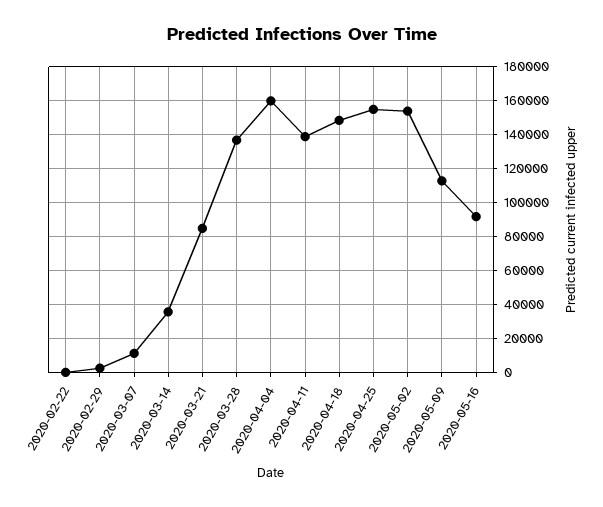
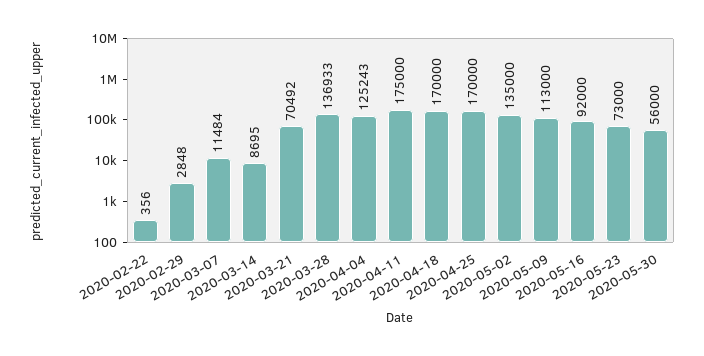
2020-03-14: 35000 -> 8695
2020-03-21: 85000 -> 70492
2020-04-04: 160000 -> 125243
2020-04-11: 140000 -> 175000
2020-04-18: 150000 -> 170000
2020-04-25: 155000 -> 170000
2020-05-02: 155000 -> 135000
2020-05-23: none -> 73000
2020-05-30: none -> 56000

